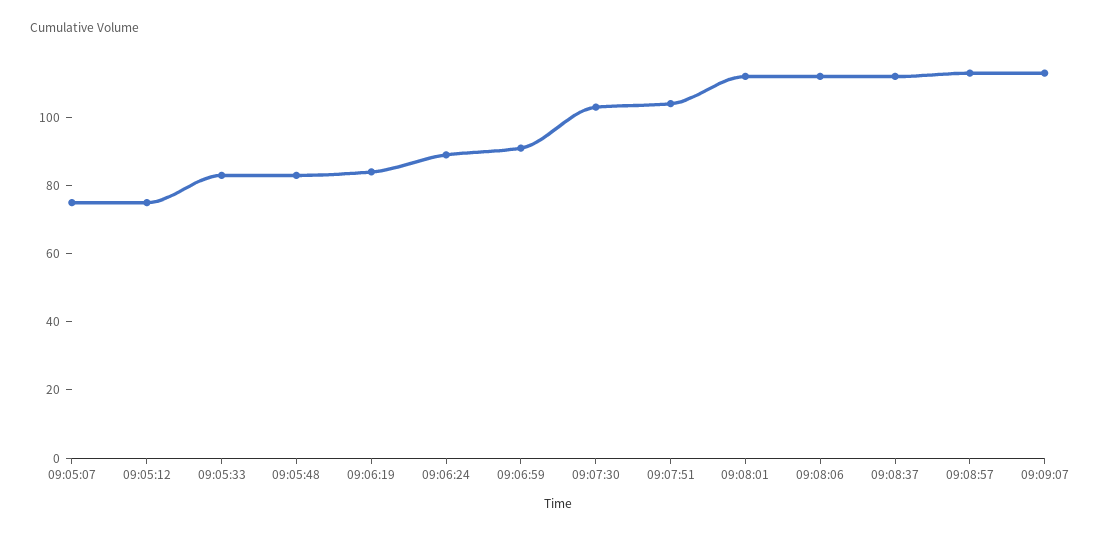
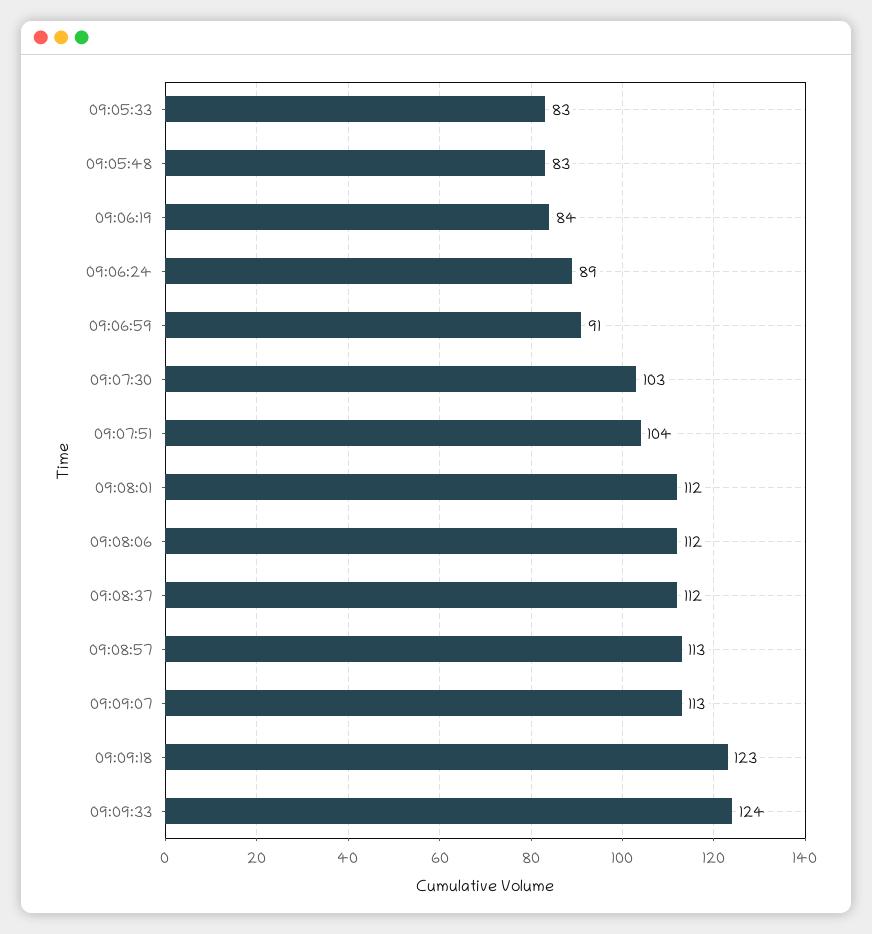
09:05:07: 75 -> none
09:05:12: 75 -> none
09:09:18: none -> 123
09:09:33: none -> 124

